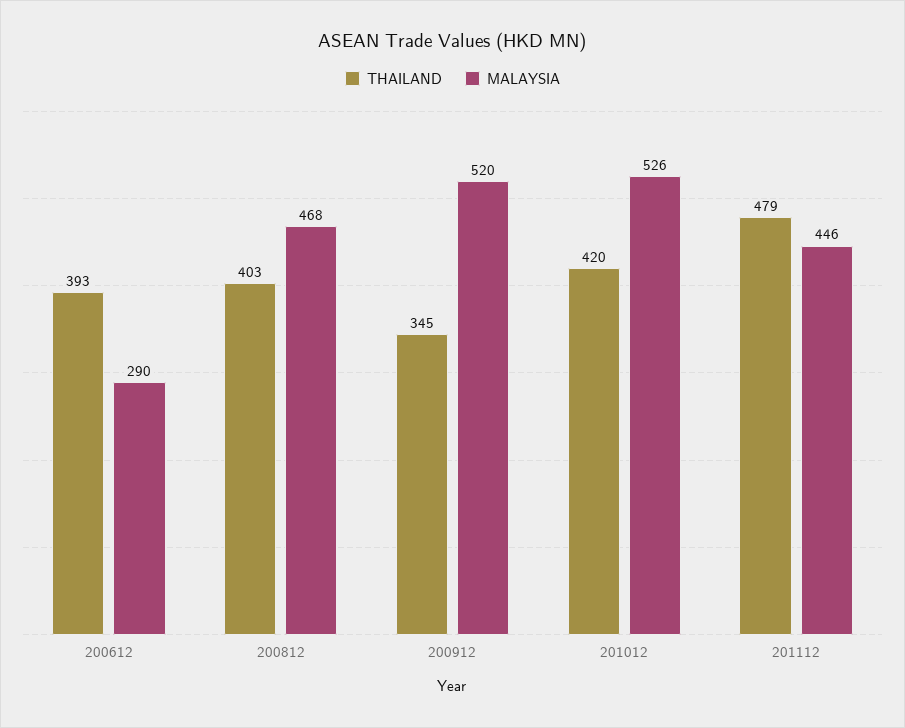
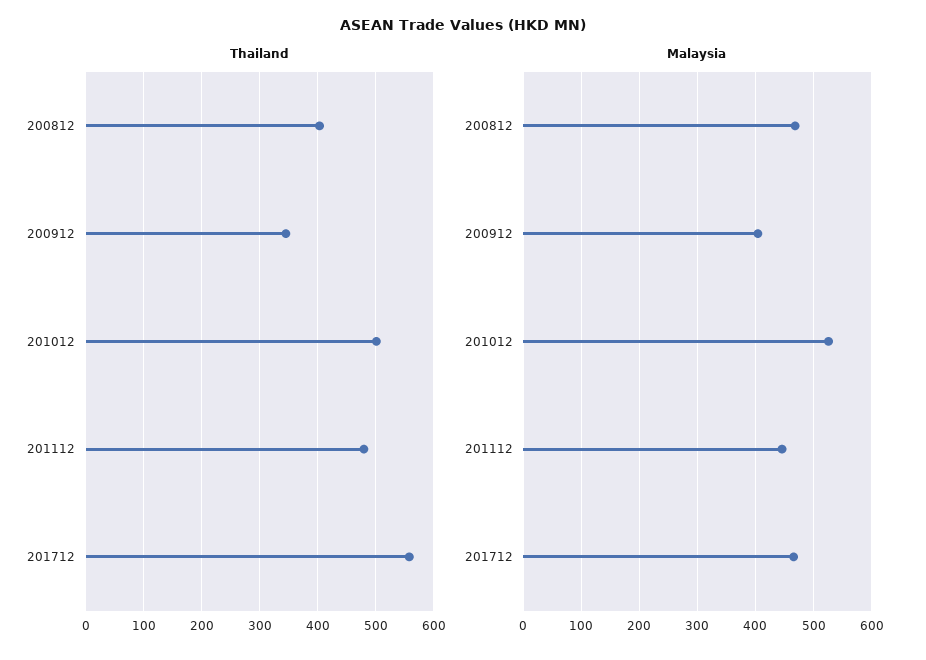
THAILAND, 200612: 393 -> none
MALAYSIA, 200612: 290 -> none
MALAYSIA, 200912: 520 -> 400
THAILAND, 201012: 420 -> 500
THAILAND, 201712: none -> 560
MALAYSIA, 201712: none -> 460

